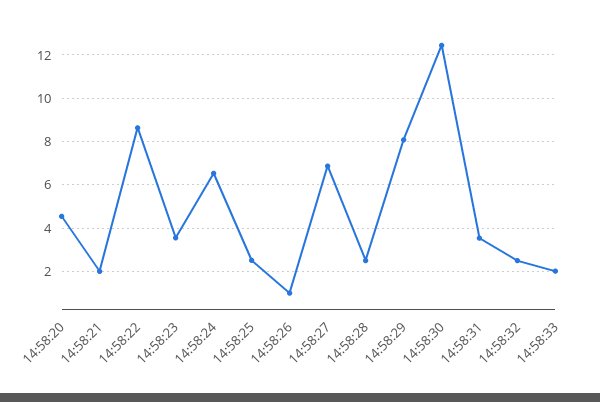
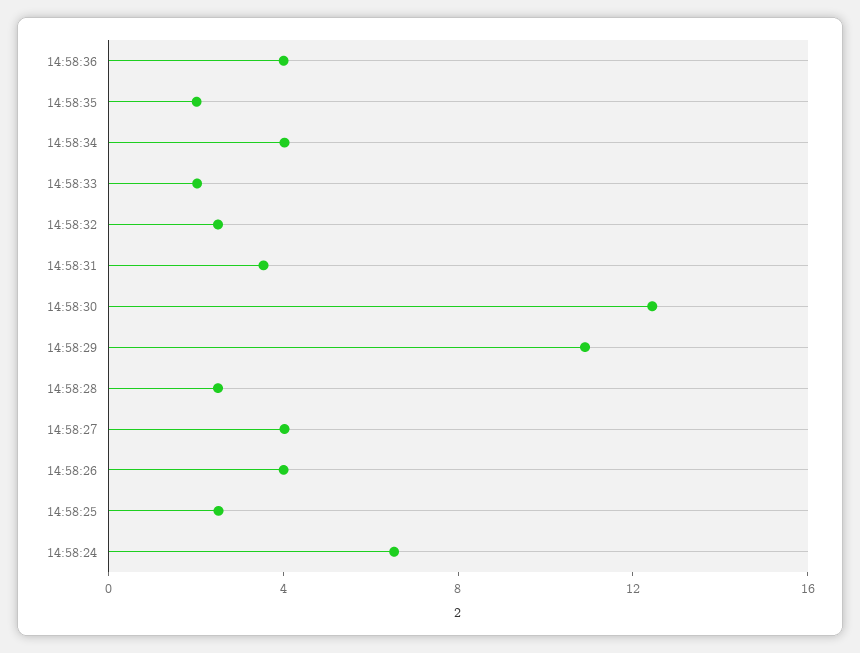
14:58:20: 4.5 -> none
14:58:21: 2 -> none
14:58:22: 8.5 -> none
14:58:23: 3.5 -> none
14:58:26: 1 -> 4
14:58:27: 7 -> 4
14:58:29: 8 -> 11
14:58:36: none -> 4
14:58:35: none -> 2
14:58:34: none -> 4

